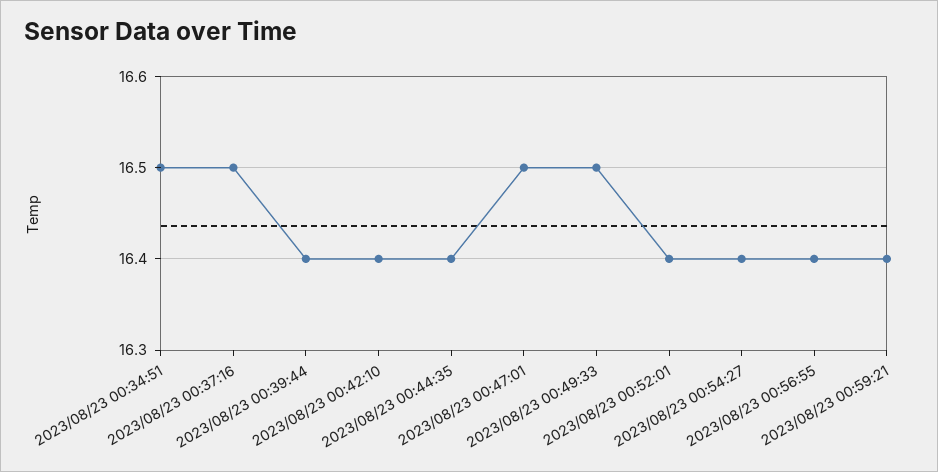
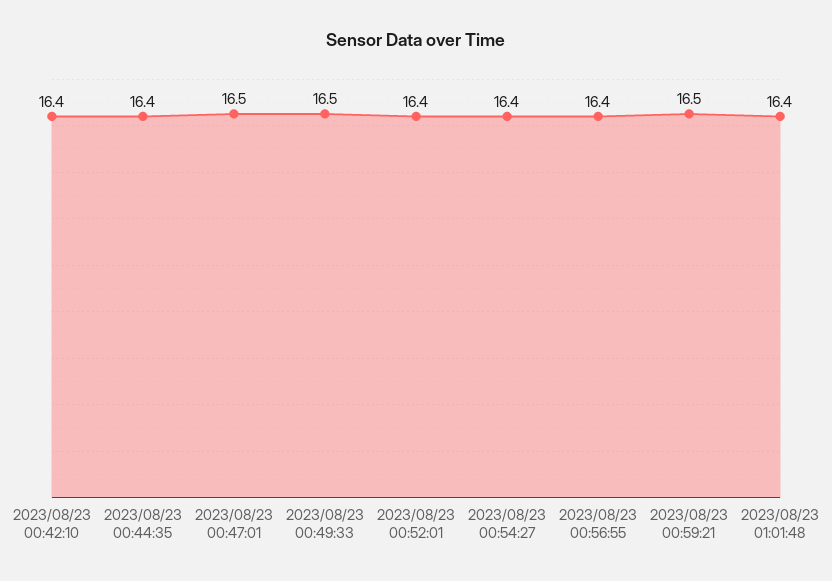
2023/08/23 00:34:51: 16.5 -> none
2023/08/23 00:37:16: 16.5 -> none
2023/08/23 00:39:44: 16.4 -> none
2023/08/23 00:59:21: 16.4 -> 16.5
2023/08/23 01:01:48: none -> 16.4

